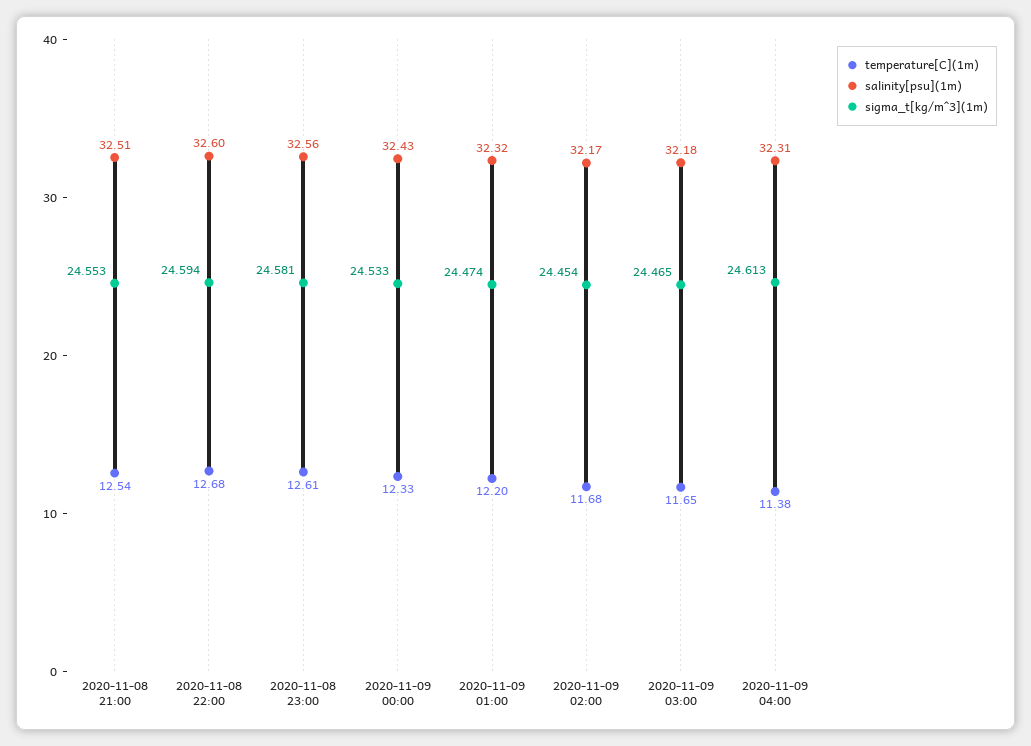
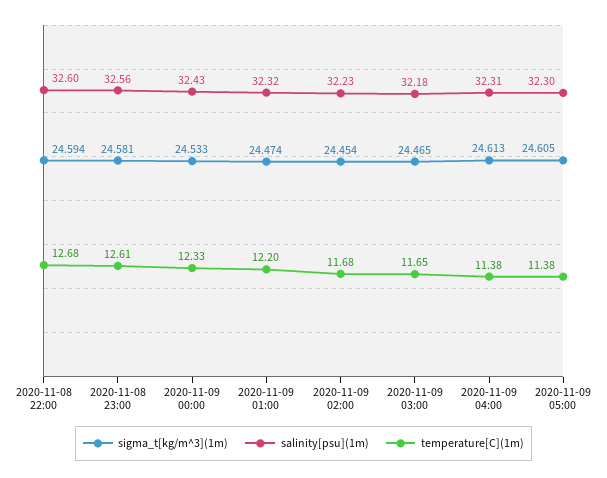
temperature[C](1m), 2020-11-08 21:00: 12.54 -> none
salinity[psu](1m), 2020-11-08 21:00: 32.51 -> none
sigma_t[kg/m^3](1m), 2020-11-08 21:00: 24.553 -> none
salinity[psu](1m), 2020-11-09 02:00: 32.17 -> 32.23
sigma_t[kg/m^3](1m), 2020-11-09 05:00: none -> 24.605
salinity[psu](1m), 2020-11-09 05:00: none -> 32.3
temperature[C](1m), 2020-11-09 05:00: none -> 11.38

